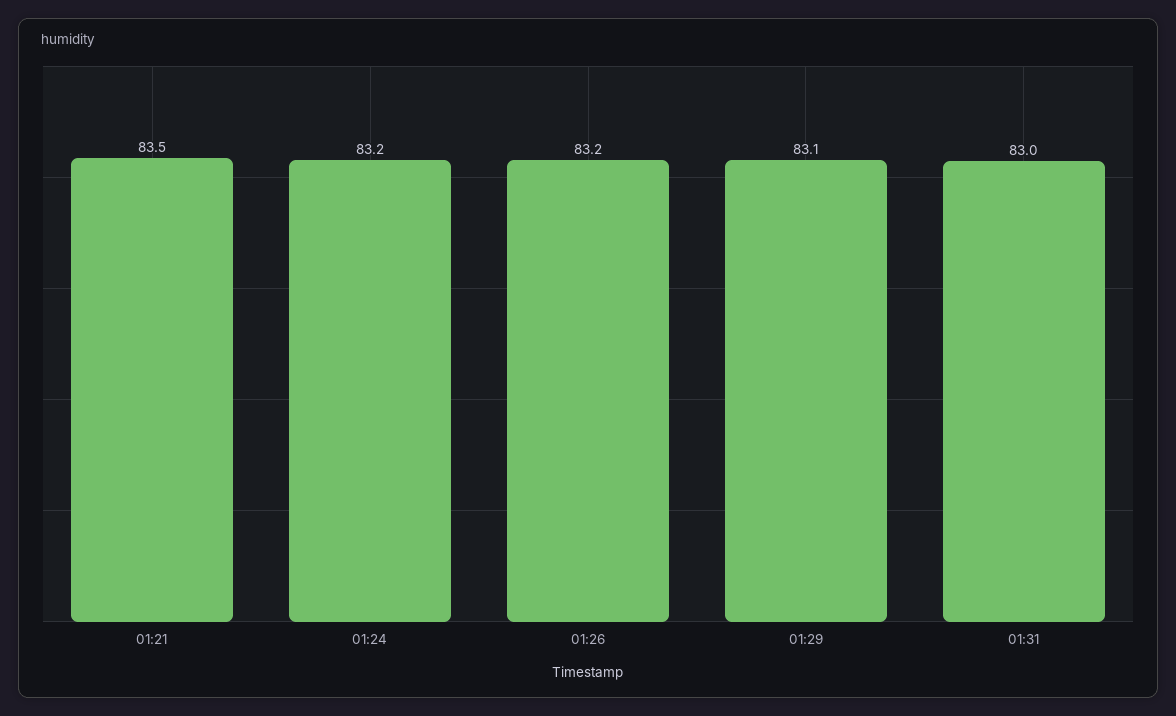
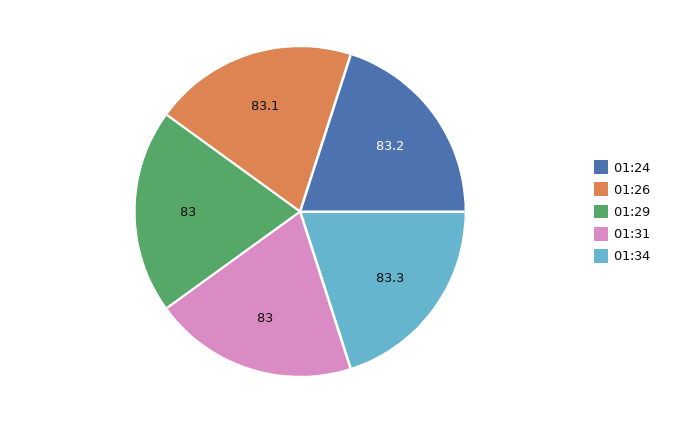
01:21: 83.5 -> none
01:26: 83.2 -> 83.1
01:29: 83.1 -> 83
01:34: none -> 83.3

